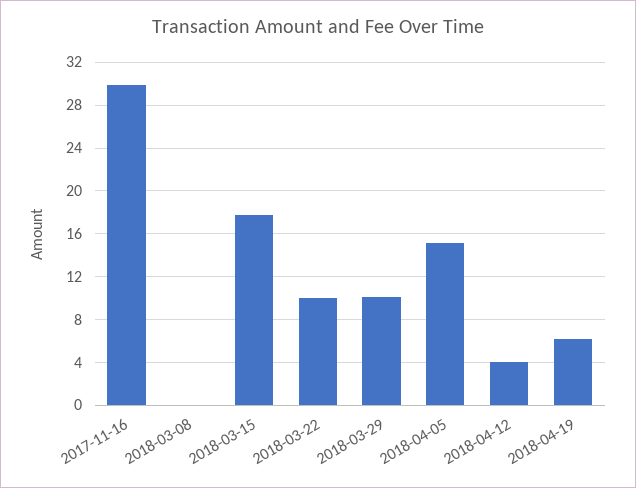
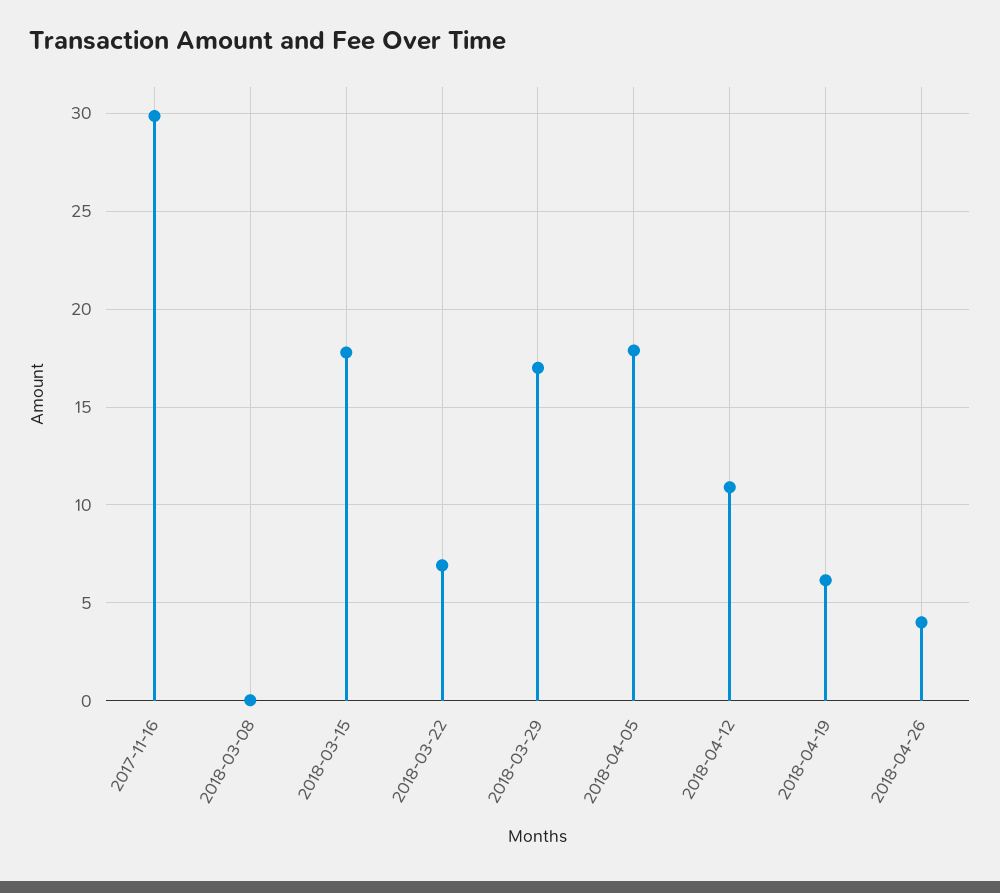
2018-03-22: 10 -> 7
2018-03-29: 10 -> 17
2018-04-05: 15 -> 18
2018-04-12: 4 -> 11
2018-04-26: none -> 4

